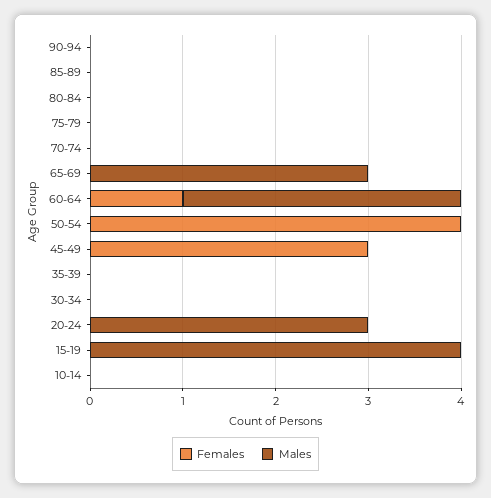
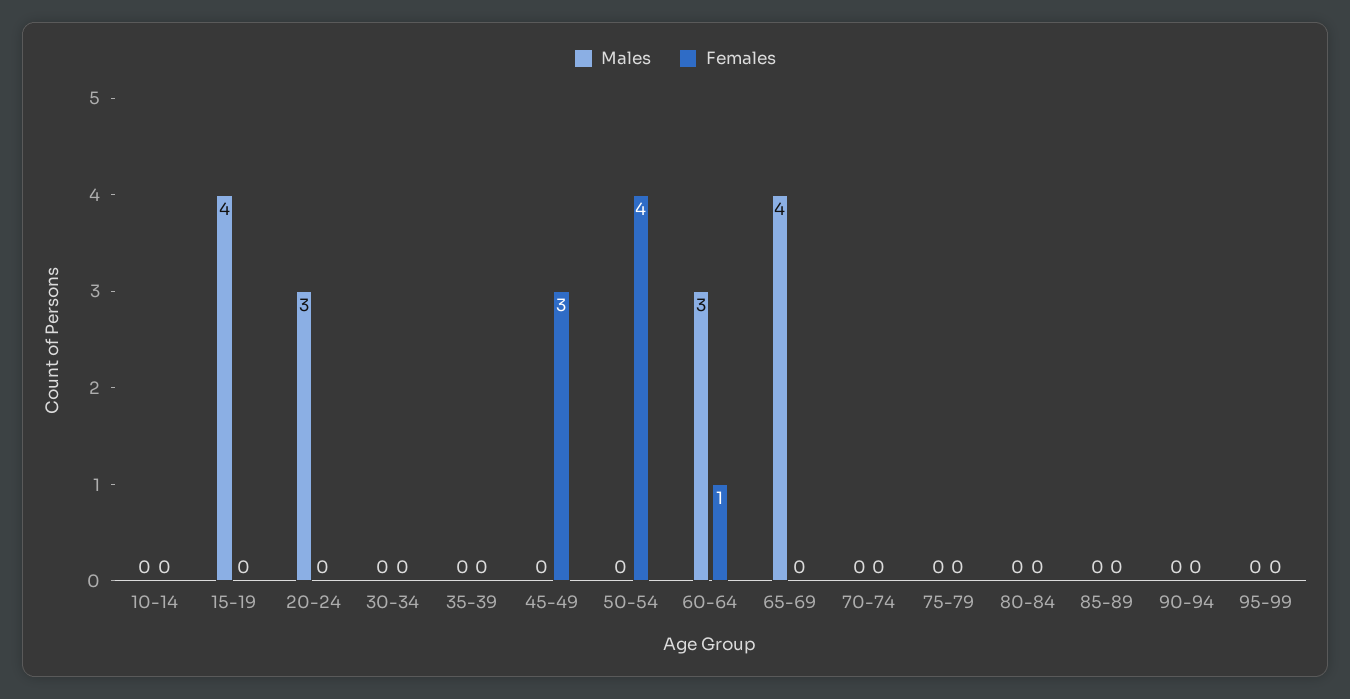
Males, 65-69: 3 -> 4
Males, 95-99: none -> 0
Females, 95-99: none -> 0

